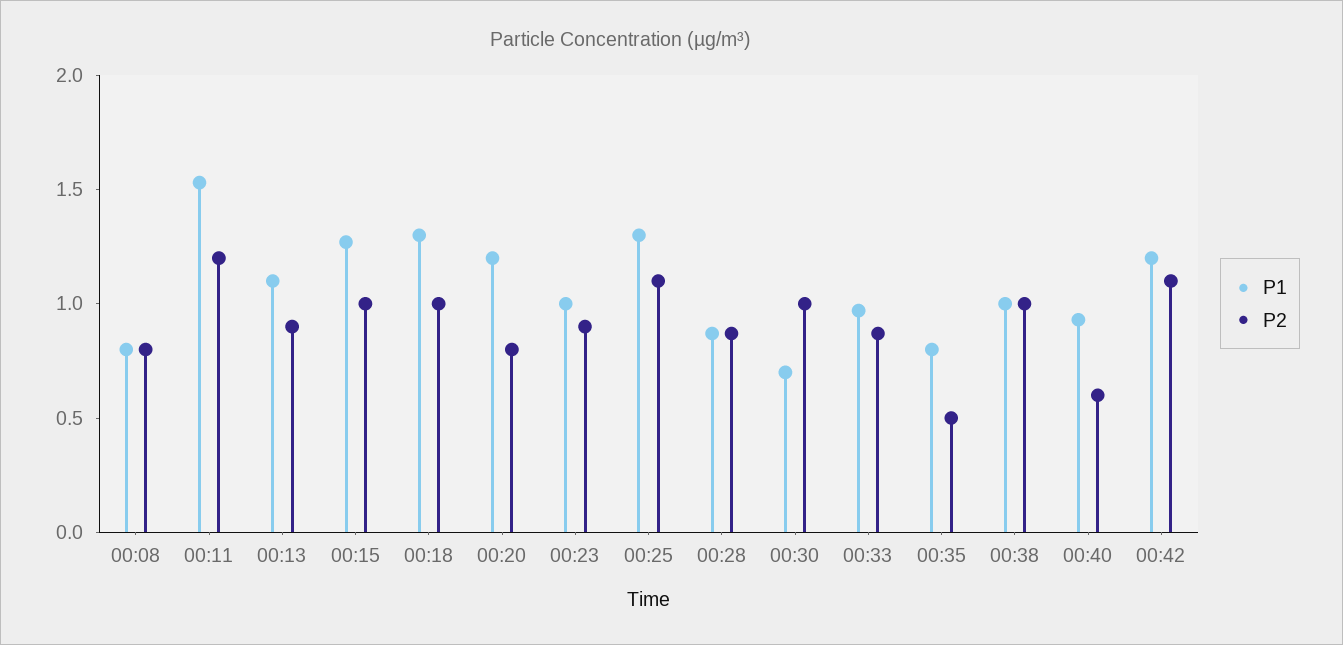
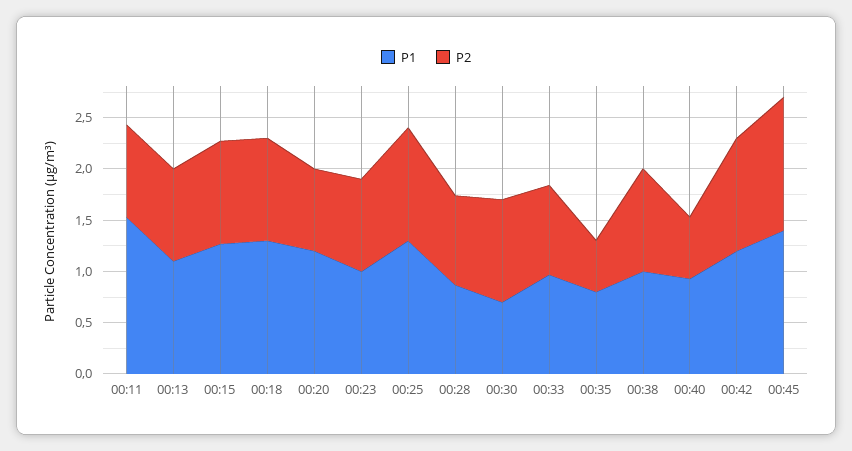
P1, 00:08: 0.8 -> none
P2, 00:08: 0.8 -> none
P2, 00:11: 1.2 -> 0.9
P1, 00:45: none -> 1.4
P2, 00:45: none -> 1.3

